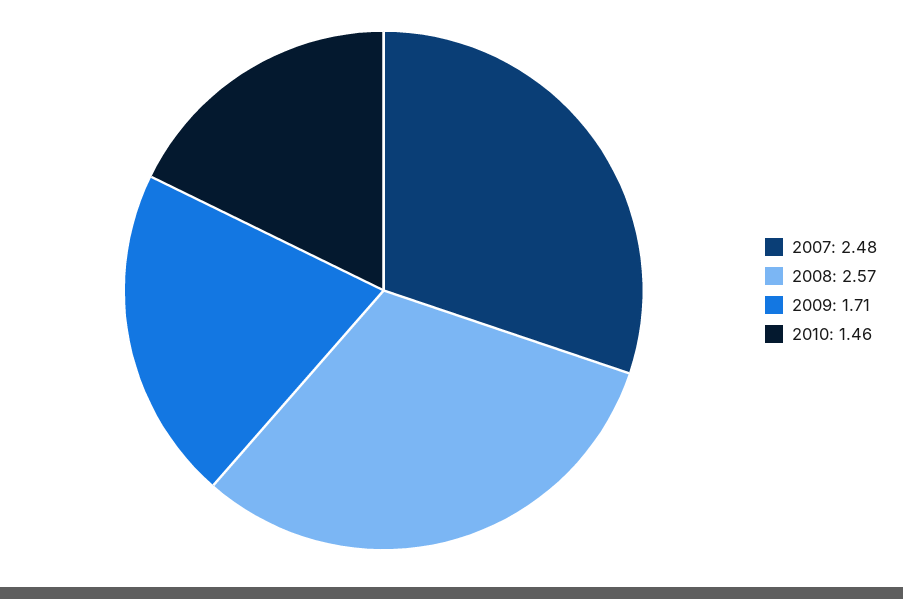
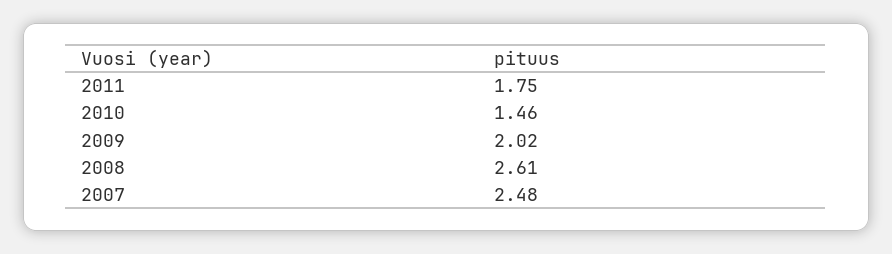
2008: 2.57 -> 2.61
2009: 1.71 -> 2.02
2011: none -> 1.75

